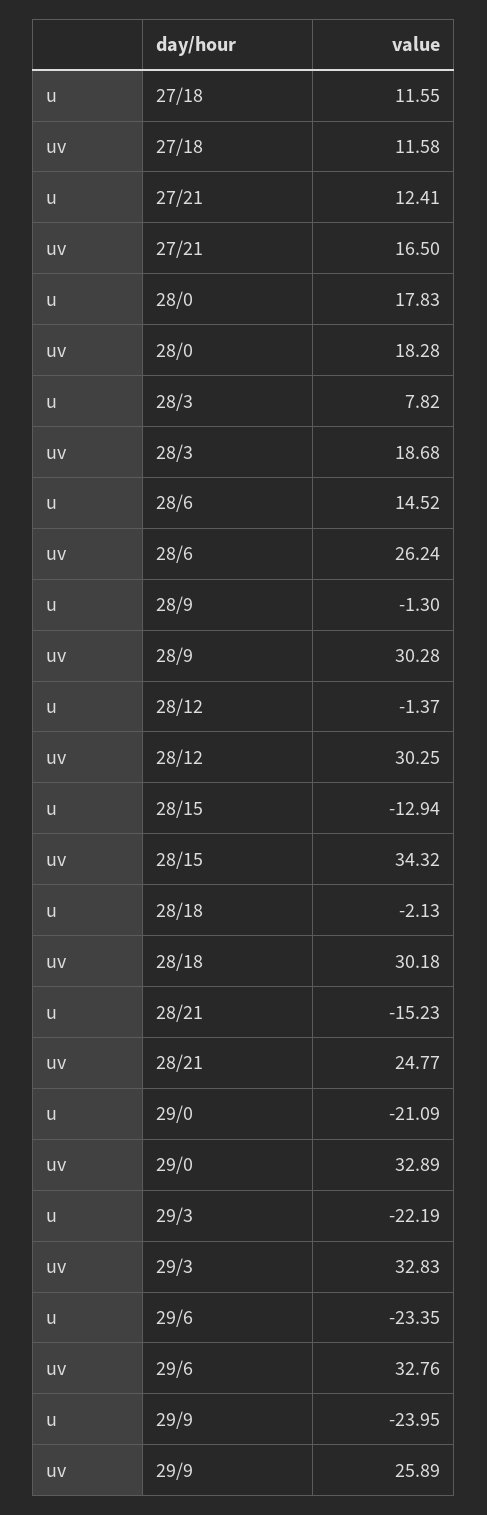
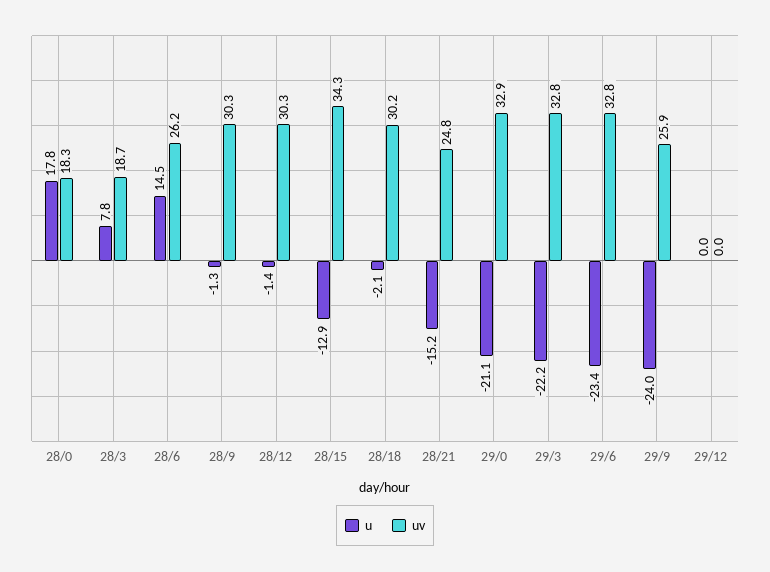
u, 27/18: 11.55 -> none
uv, 27/18: 11.58 -> none
u, 27/21: 12.41 -> none
uv, 27/21: 16.5 -> none
u, 29/12: none -> 0
uv, 29/12: none -> 0

